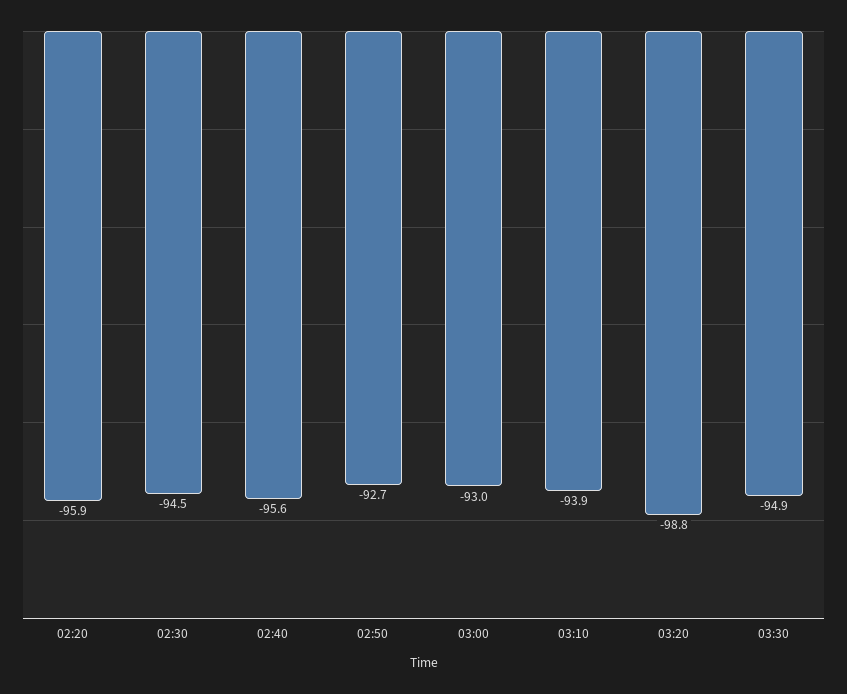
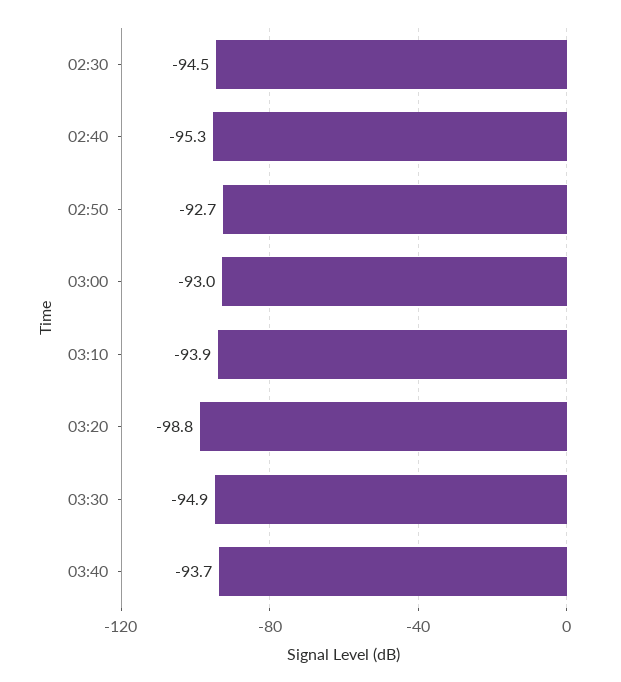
02:20: -95.9 -> none
02:40: -95.6 -> -95.3
03:40: none -> -93.7

